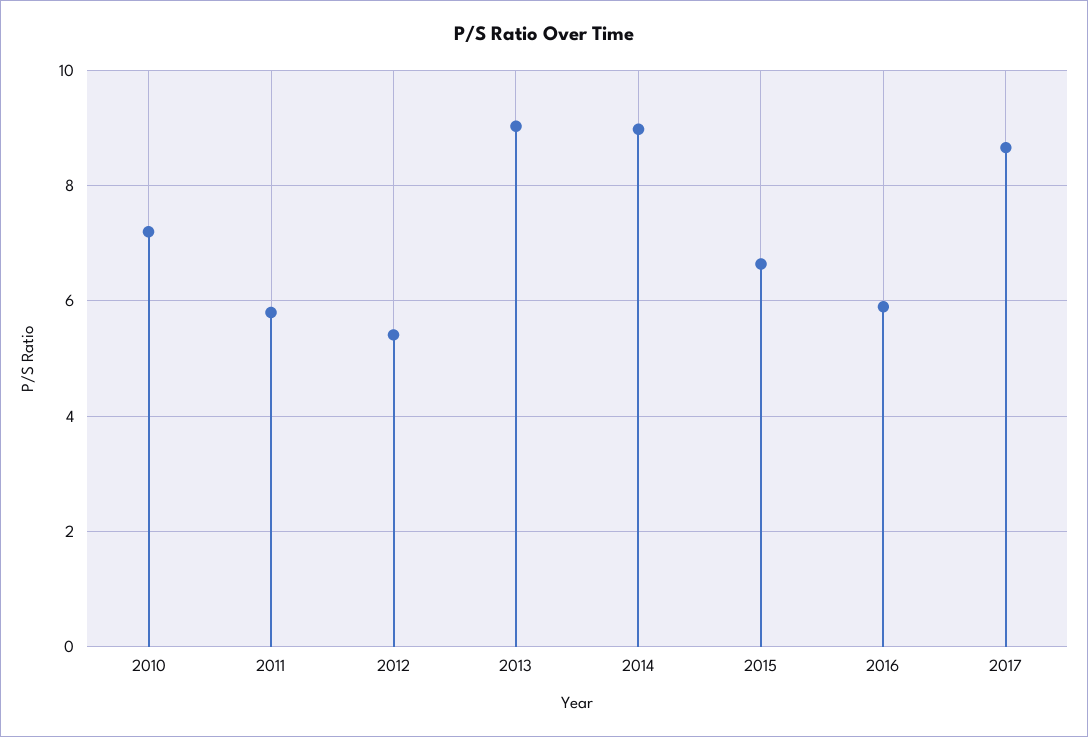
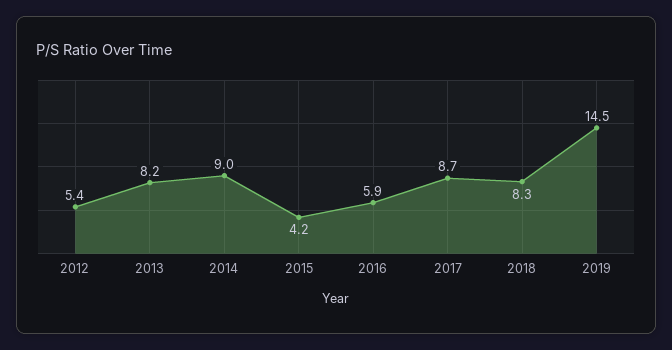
2010: 7.2 -> none
2011: 5.8 -> none
2013: 9 -> 8.2
2015: 6.6 -> 4.2
2018: none -> 8.3
2019: none -> 14.5

